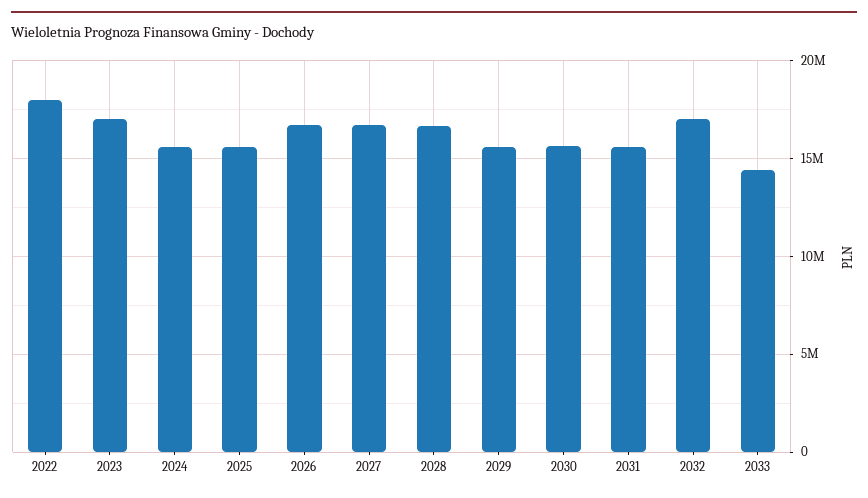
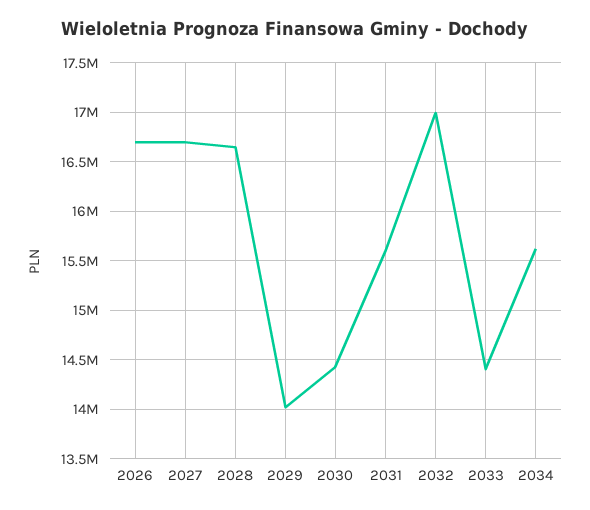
2022: 18000000 -> none
2023: 17000000 -> none
2024: 15500000 -> none
2025: 15500000 -> none
2029: 15500000 -> 14000000
2030: 15500000 -> 14400000
2034: none -> 15600000

